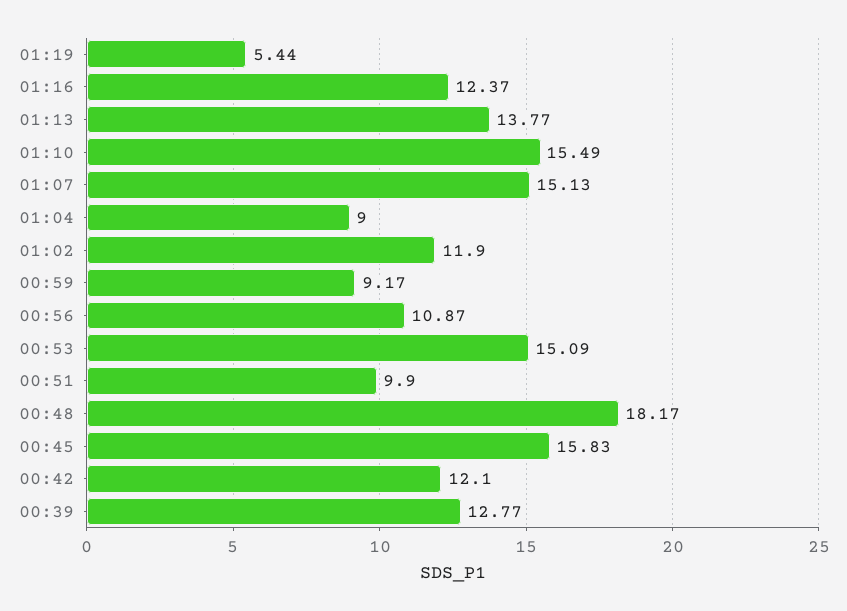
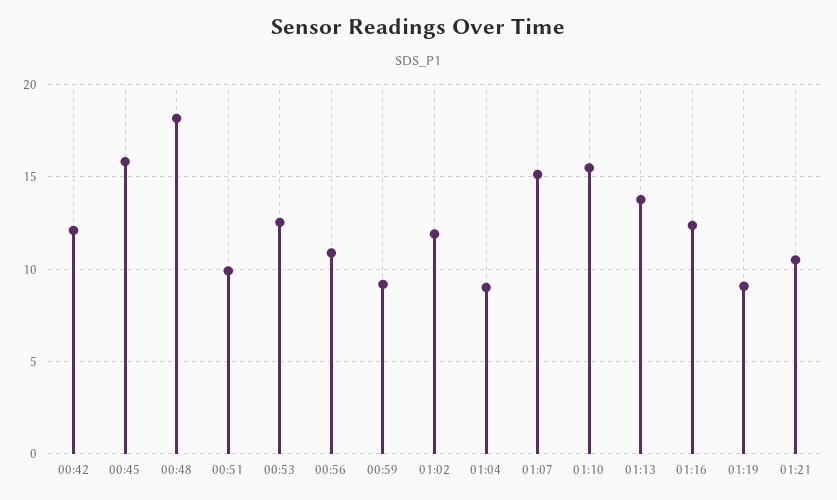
01:19: 5.44 -> 9
00:53: 15.09 -> 12.5
00:39: 12.77 -> none
01:21: none -> 10.5

